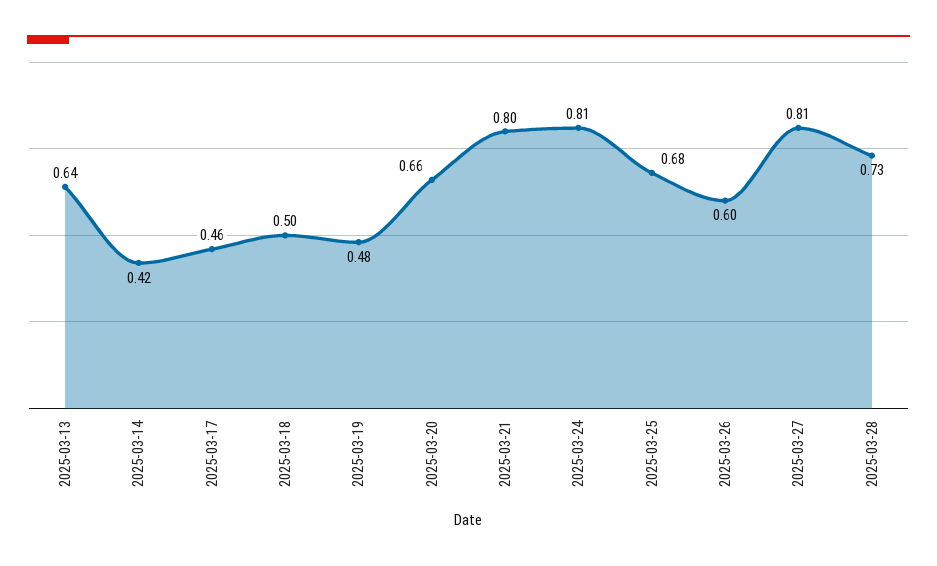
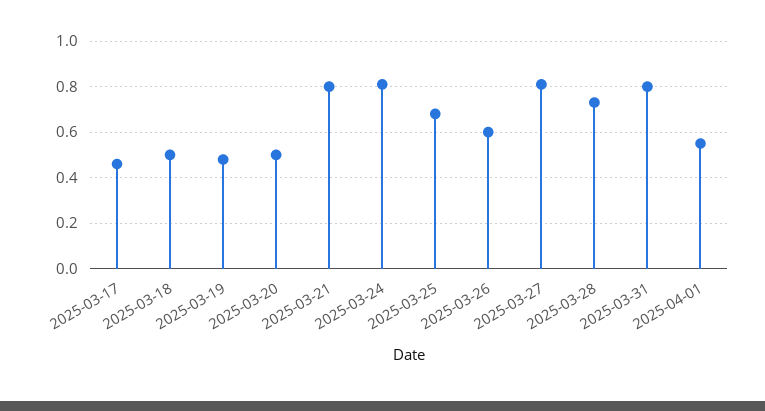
2025-03-13: 0.64 -> none
2025-03-14: 0.42 -> none
2025-03-20: 0.66 -> 0.5
2025-03-31: none -> 0.8
2025-04-01: none -> 0.55

